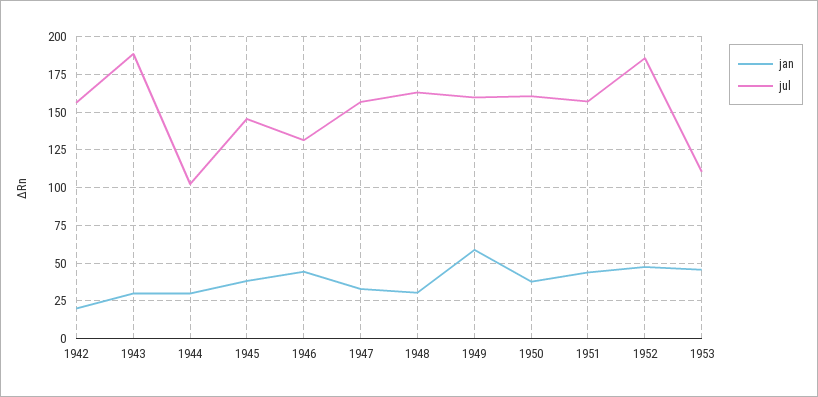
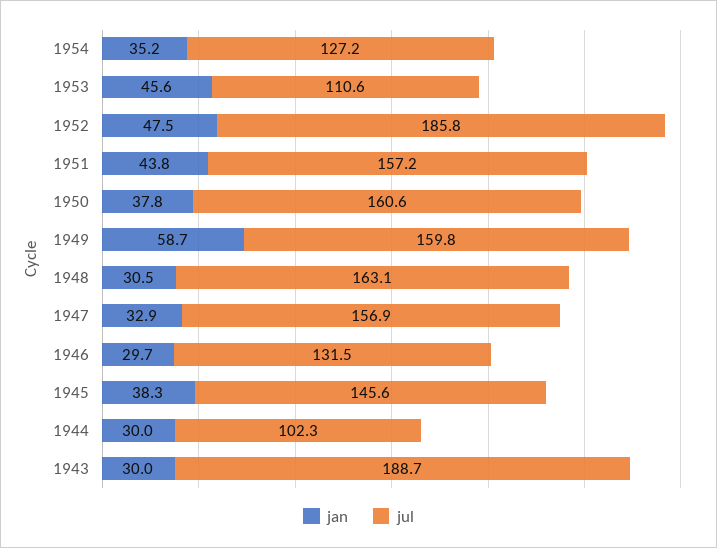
jan, 1942: 20 -> none
jul, 1942: 155 -> none
jan, 1946: 45 -> 29.7
jan, 1954: none -> 35.2
jul, 1954: none -> 127.2

